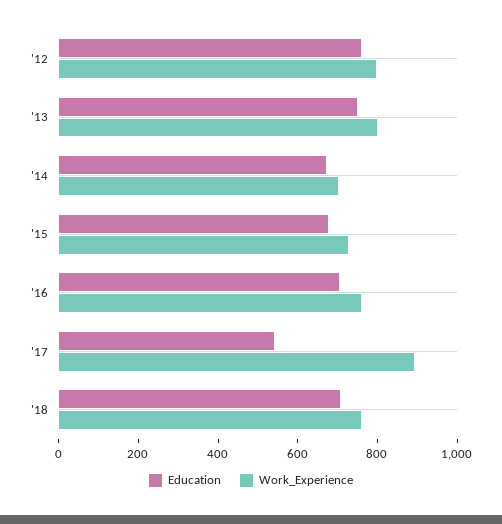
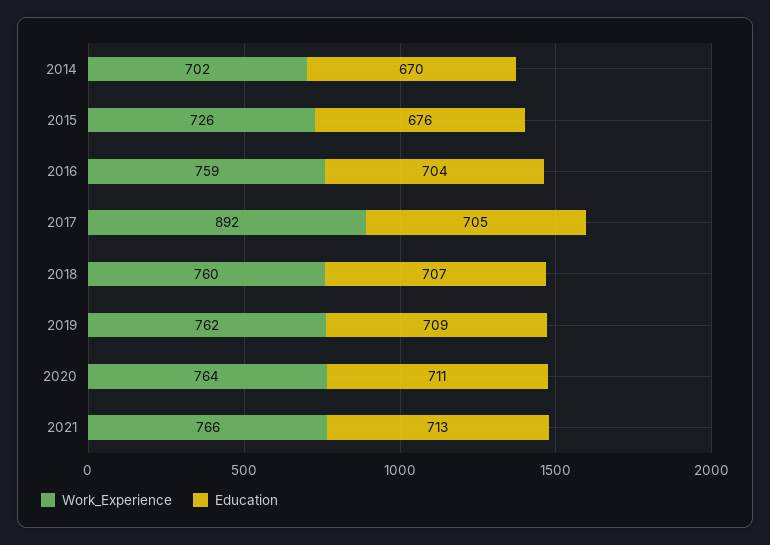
Education, '12: 750 -> none
Work_Experience, '12: 800 -> none
Education, '13: 750 -> none
Work_Experience, '13: 800 -> none
Education, '17: 550 -> 705
Work_Experience, 2019: none -> 762
Education, 2019: none -> 709
Work_Experience, 2020: none -> 764
Education, 2020: none -> 711
Work_Experience, 2021: none -> 766
Education, 2021: none -> 713

